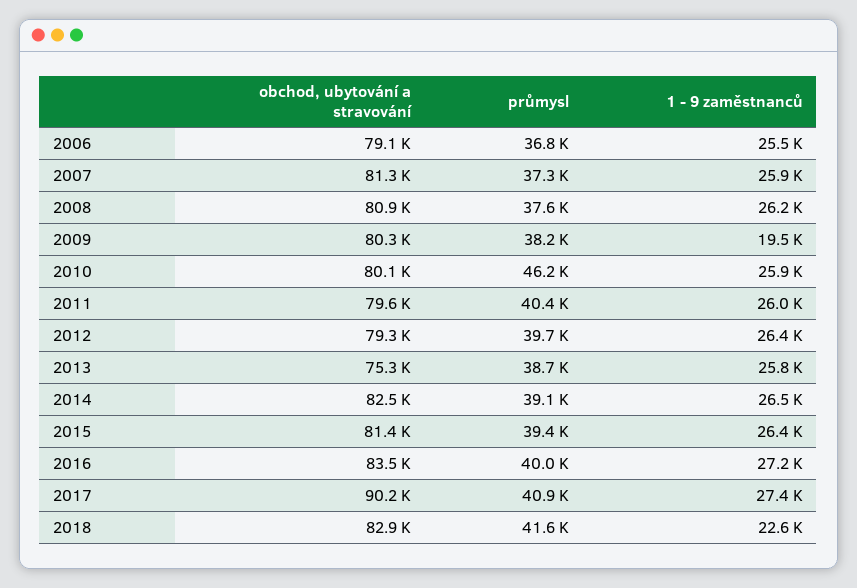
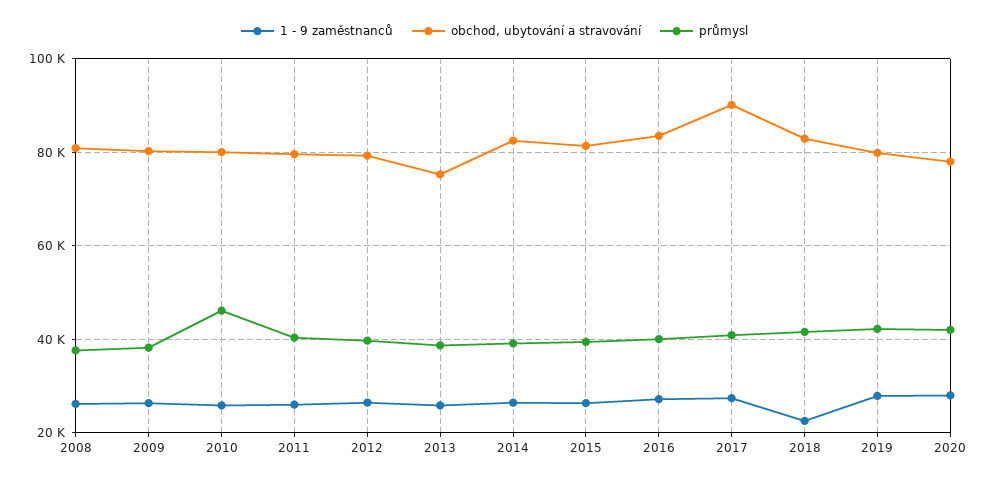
obchod, ubytování a stravování, 2006: 79100 -> none
průmysl, 2006: 36800 -> none
1 - 9 zaměstnanců, 2006: 25500 -> none
obchod, ubytování a stravování, 2007: 81300 -> none
průmysl, 2007: 37300 -> none
1 - 9 zaměstnanců, 2007: 25900 -> none
1 - 9 zaměstnanců, 2009: 19500 -> 26000
1 - 9 zaměstnanců, 2019: none -> 28000
obchod, ubytování a stravování, 2019: none -> 80000
průmysl, 2019: none -> 42000
1 - 9 zaměstnanců, 2020: none -> 28000
obchod, ubytování a stravování, 2020: none -> 78000
průmysl, 2020: none -> 42000

